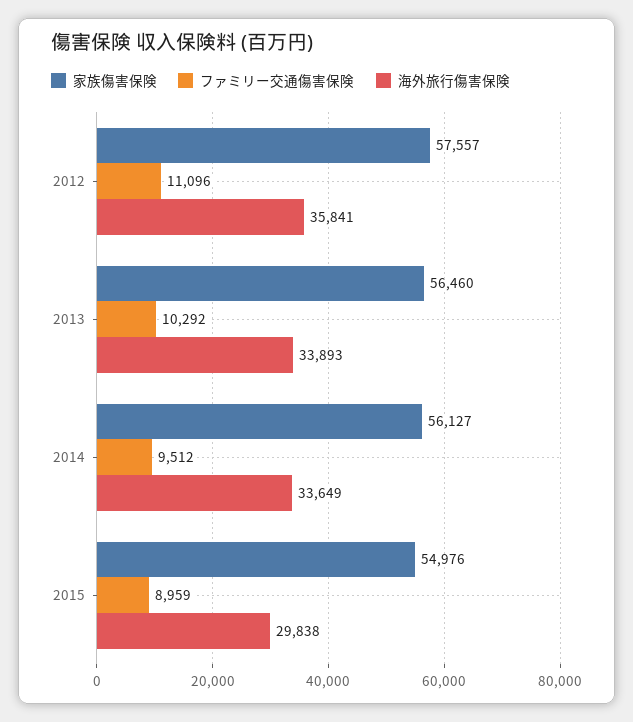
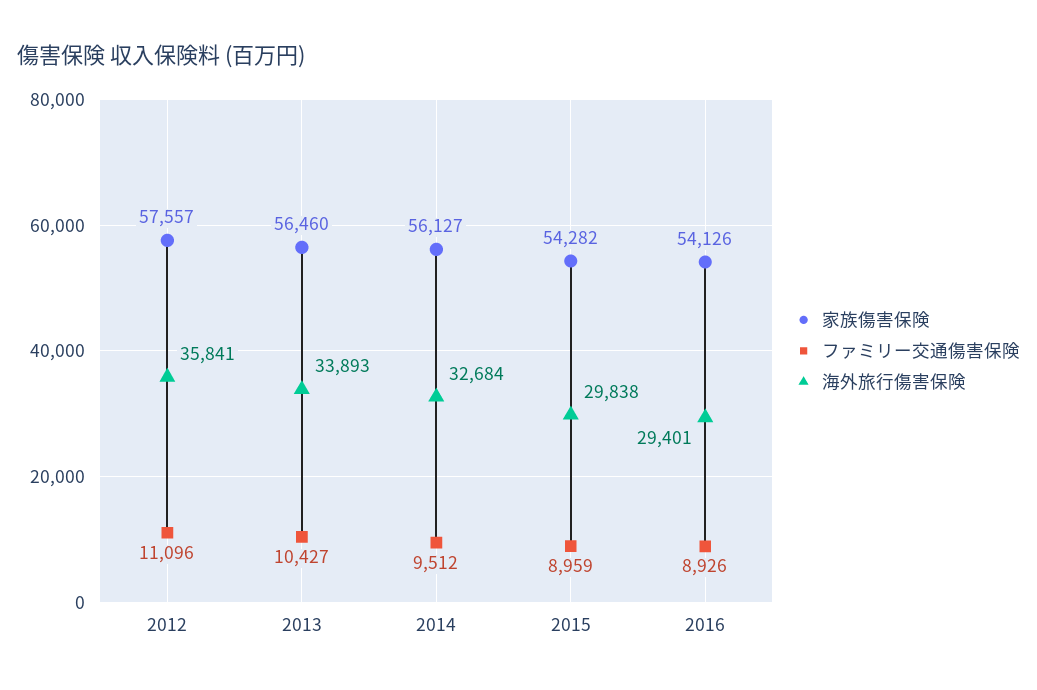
ファミリー交通傷害保険, 2013: 10292 -> 10427
海外旅行傷害保険, 2014: 33649 -> 32684
家族傷害保険, 2015: 54976 -> 54282
家族傷害保険, 2016: none -> 54126
ファミリー交通傷害保険, 2016: none -> 8926
海外旅行傷害保険, 2016: none -> 29401

